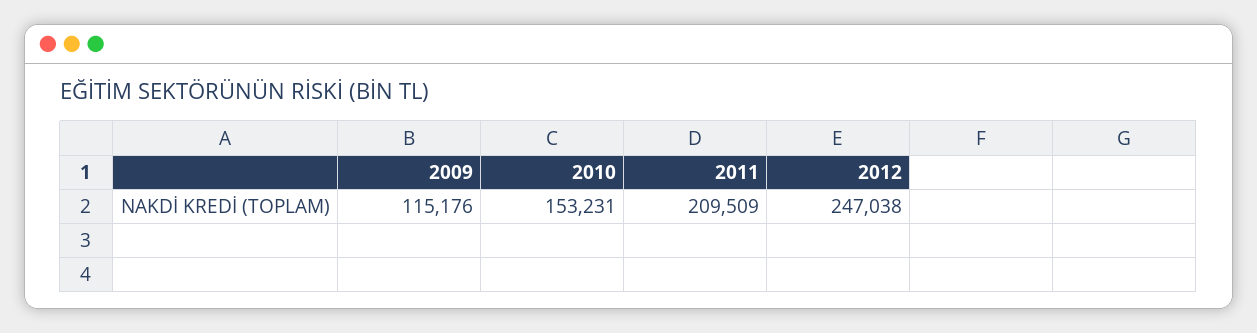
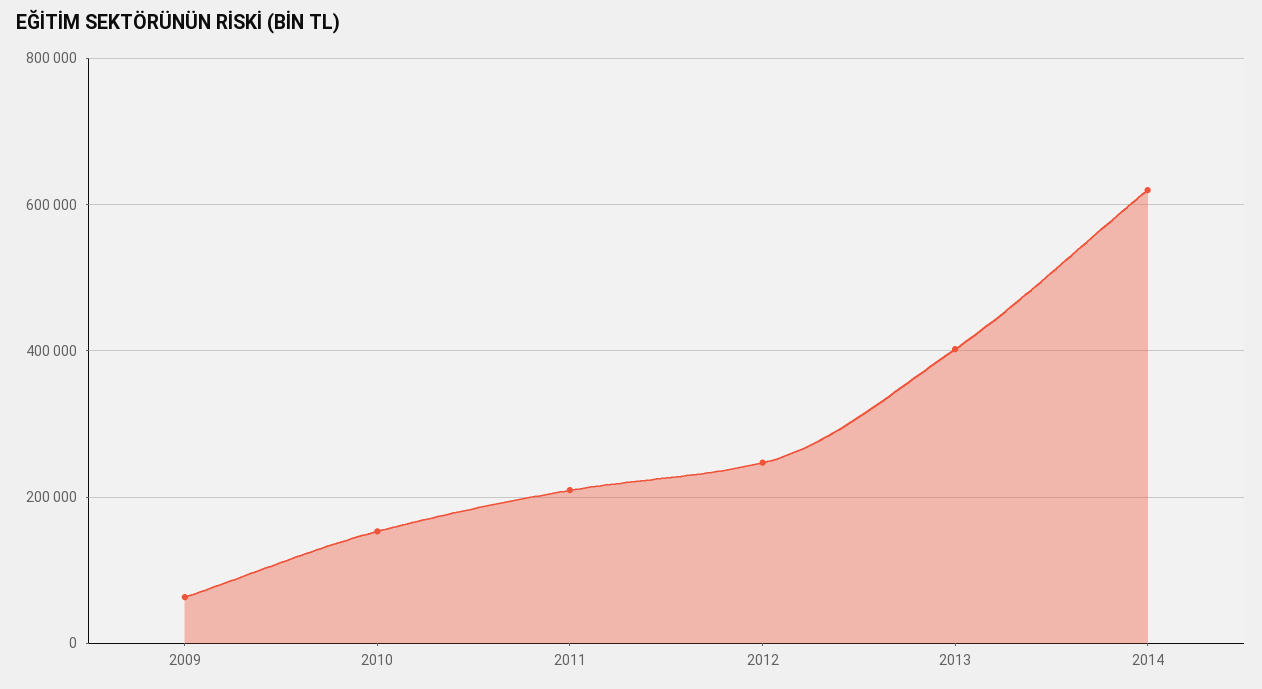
2009: 115176 -> 60000
2013: none -> 400000
2014: none -> 620000

